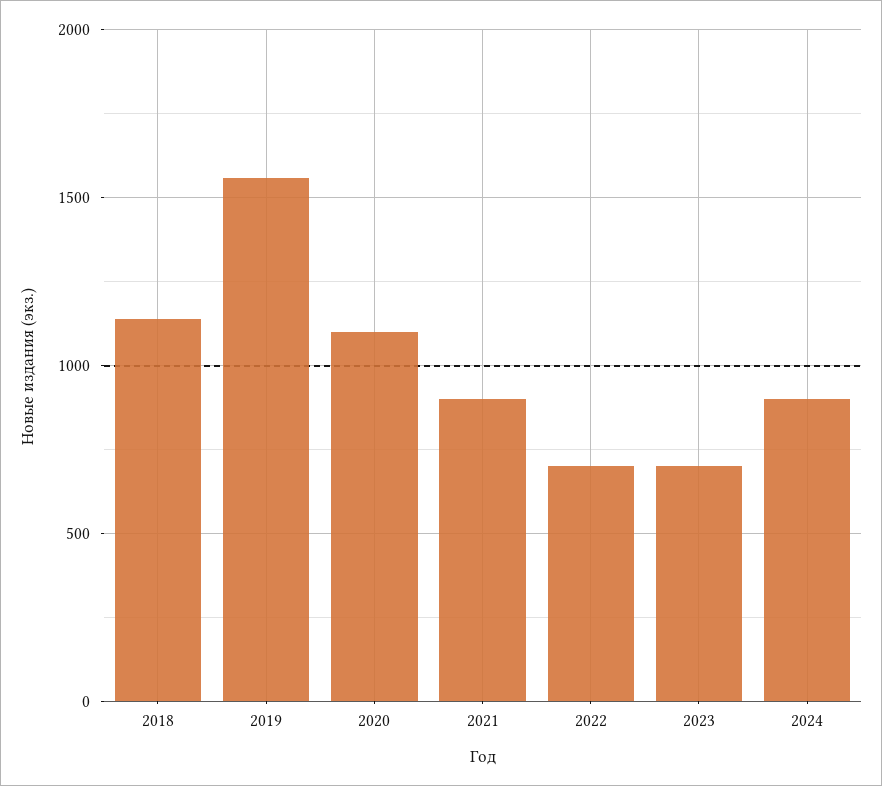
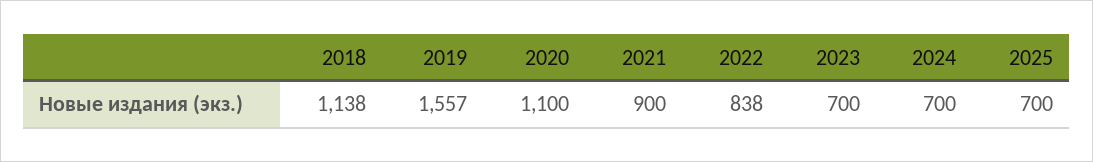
2022: 700 -> 838
2024: 900 -> 700
2025: none -> 700

